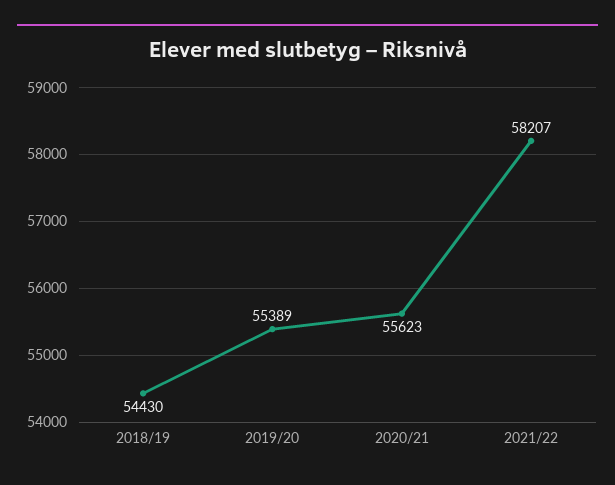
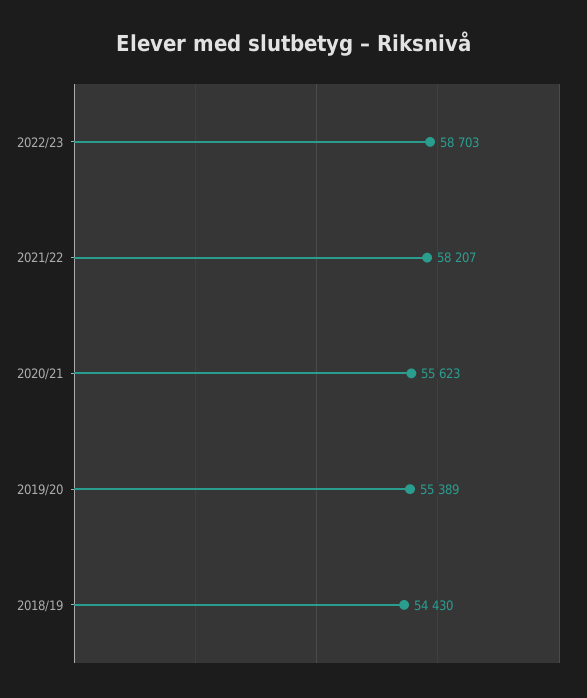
2022/23: none -> 58703

